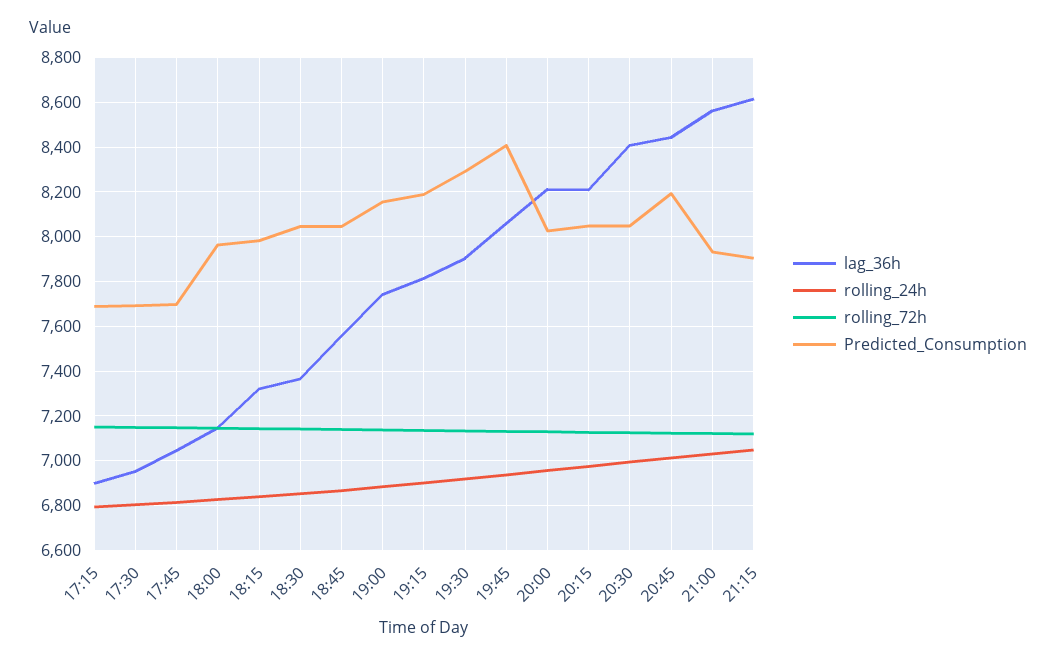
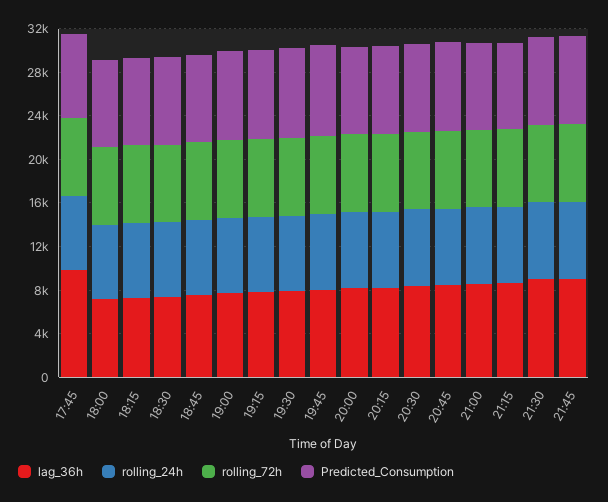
lag_36h, 17:15: 6900 -> none
rolling_24h, 17:15: 6800 -> none
rolling_72h, 17:15: 7150 -> none
Predicted_Consumption, 17:15: 7700 -> none
lag_36h, 17:30: 6950 -> none
rolling_24h, 17:30: 6800 -> none
rolling_72h, 17:30: 7150 -> none
Predicted_Consumption, 17:30: 7700 -> none
lag_36h, 17:45: 7050 -> 10000
lag_36h, 21:30: none -> 9000
rolling_24h, 21:30: none -> 7000
rolling_72h, 21:30: none -> 7000
Predicted_Consumption, 21:30: none -> 8000
lag_36h, 21:45: none -> 9000
rolling_24h, 21:45: none -> 7000
rolling_72h, 21:45: none -> 7000
Predicted_Consumption, 21:45: none -> 8000

